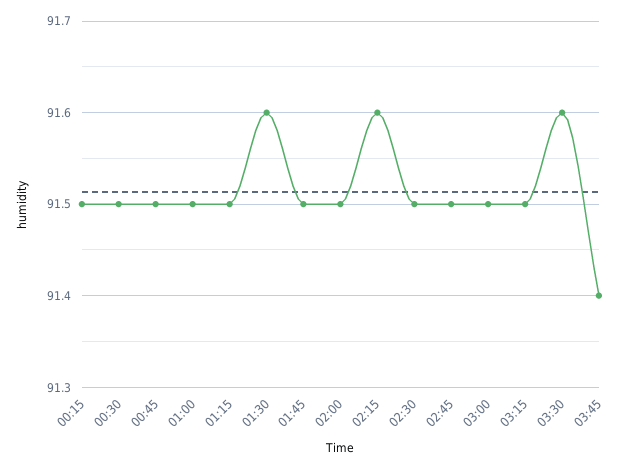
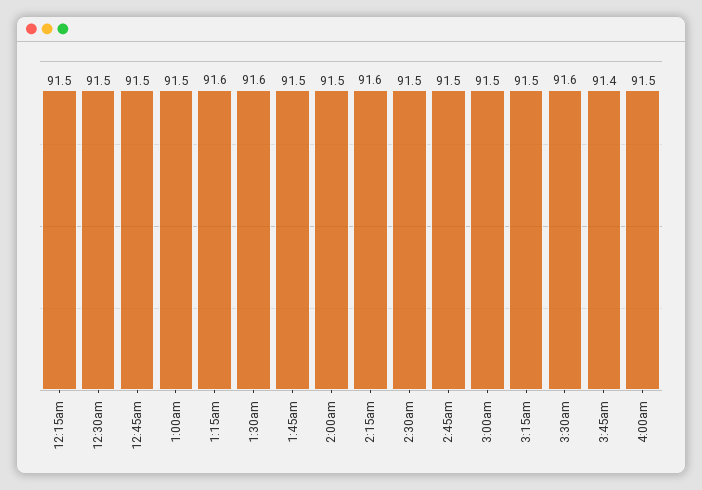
01:15: 91.5 -> 91.6
4:00am: none -> 91.5

